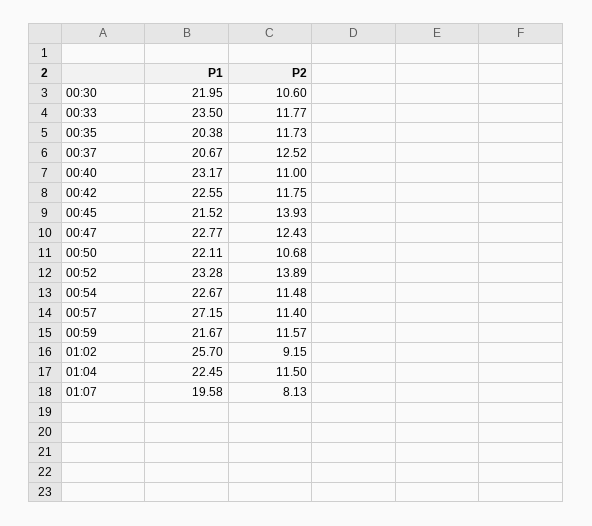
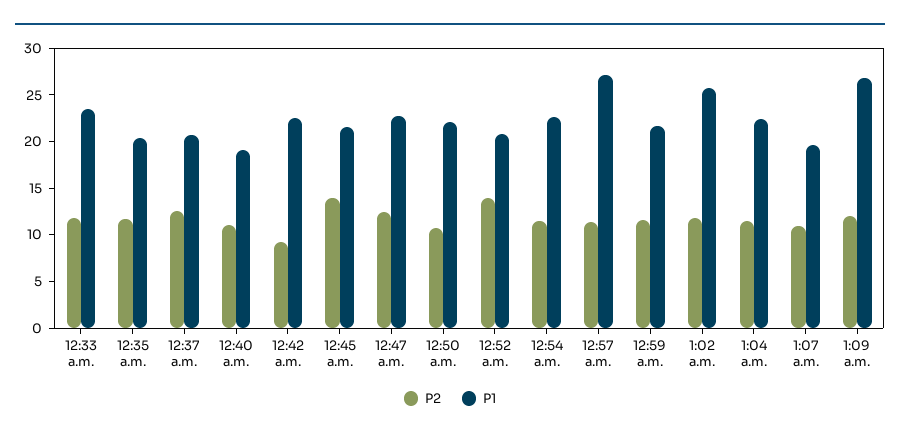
P1, 00:30: 21.95 -> none
P2, 00:30: 10.6 -> none
P1, 00:40: 23.17 -> 19
P2, 00:42: 11.75 -> 9
P1, 00:52: 23.28 -> 21
P2, 01:02: 9.15 -> 12
P2, 01:07: 8.13 -> 11
P2, 1:09 a.m.: none -> 12
P1, 1:09 a.m.: none -> 27

